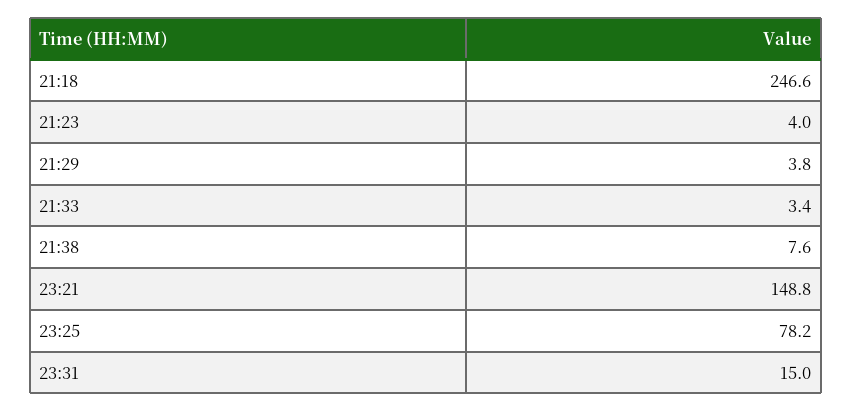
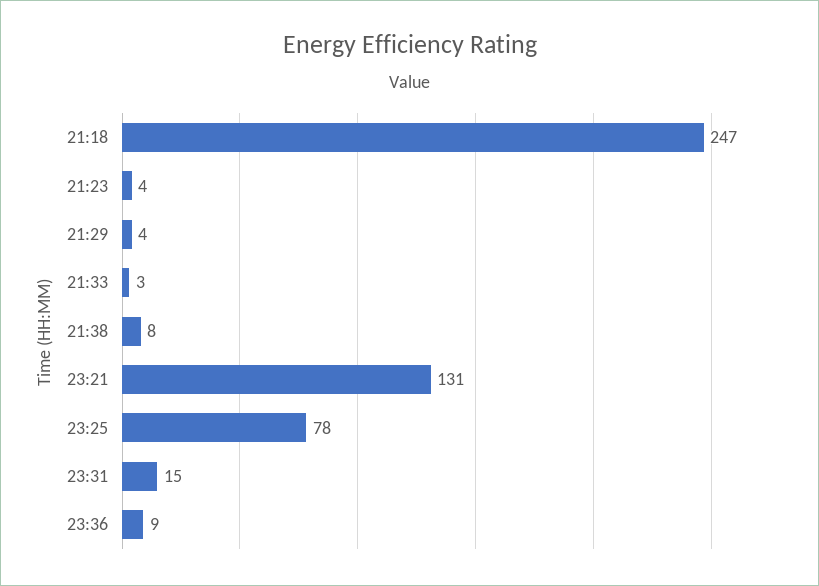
23:21: 148.8 -> 131
23:36: none -> 9

